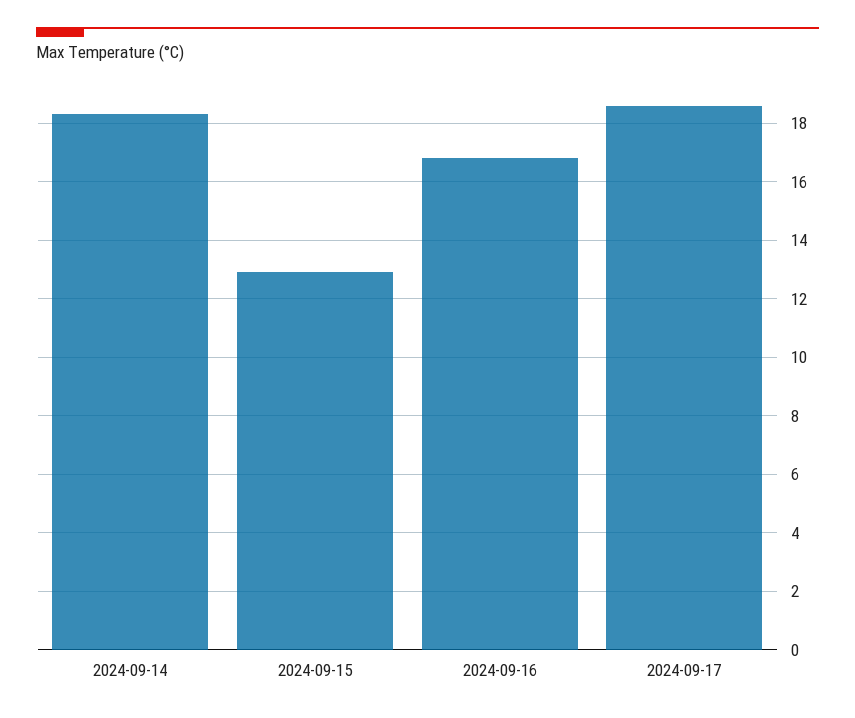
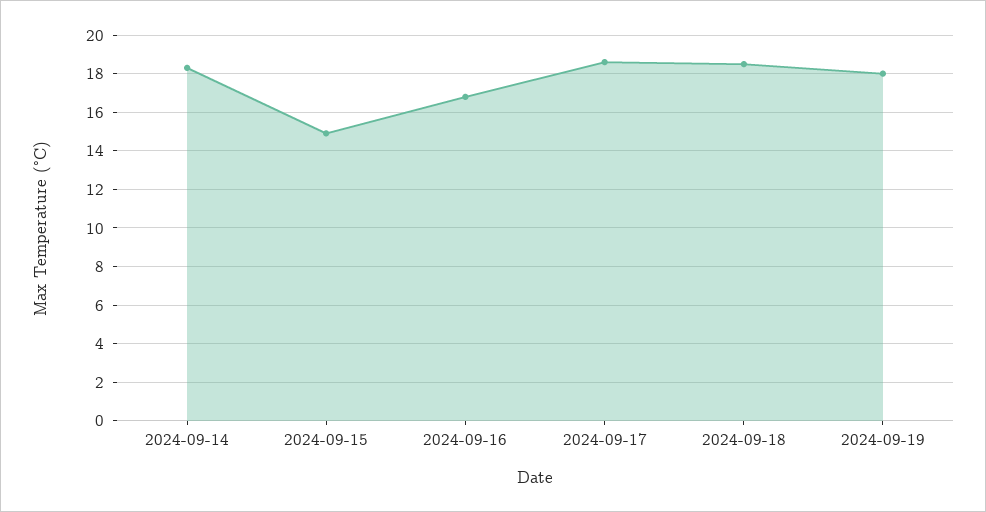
2024-09-15: 13 -> 15
2024-09-18: none -> 18.5
2024-09-19: none -> 18

